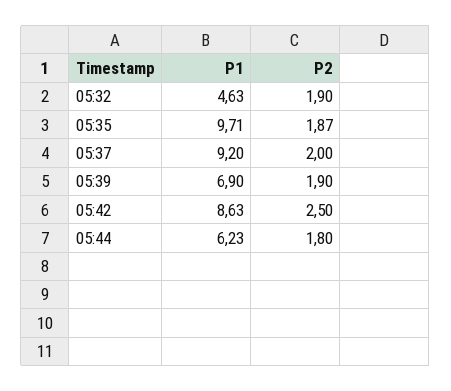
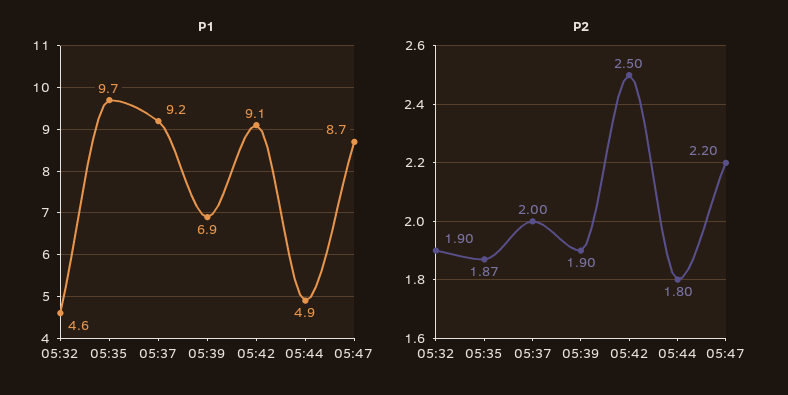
P1, 05:42: 8.63 -> 9.1
P1, 05:44: 6.23 -> 4.9
P1, 05:47: none -> 8.7
P2, 05:47: none -> 2.2

